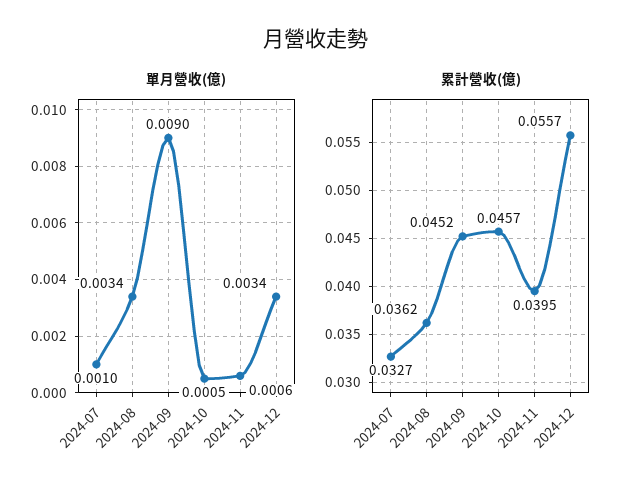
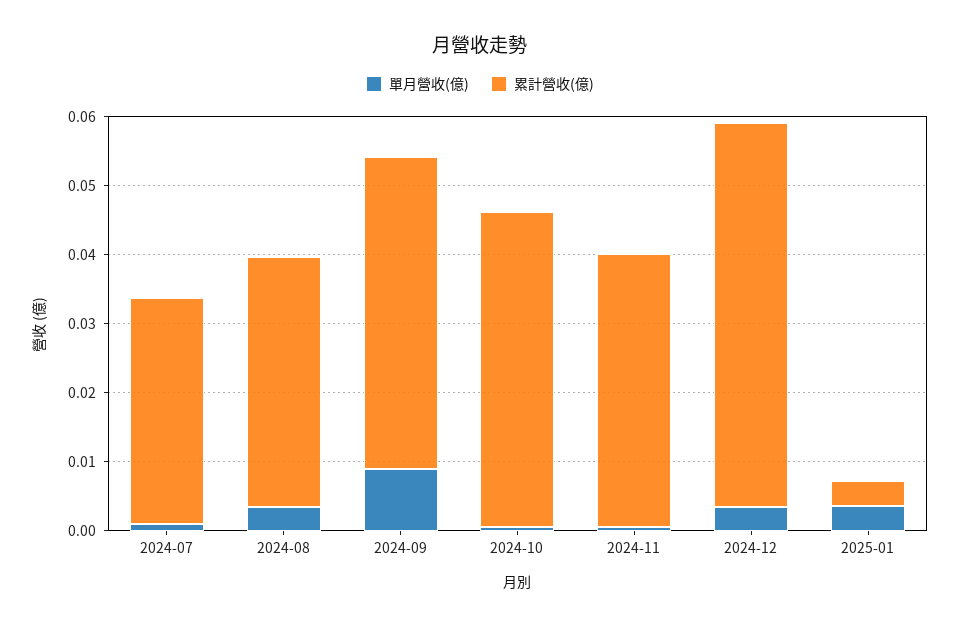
單月營收(億), 2025-01: none -> 0.004
累計營收(億), 2025-01: none -> 0.004

